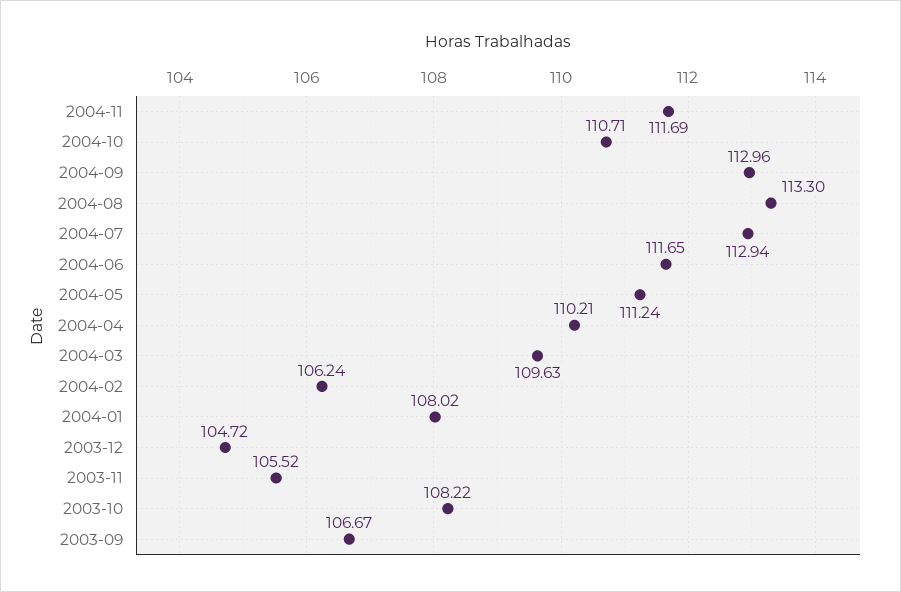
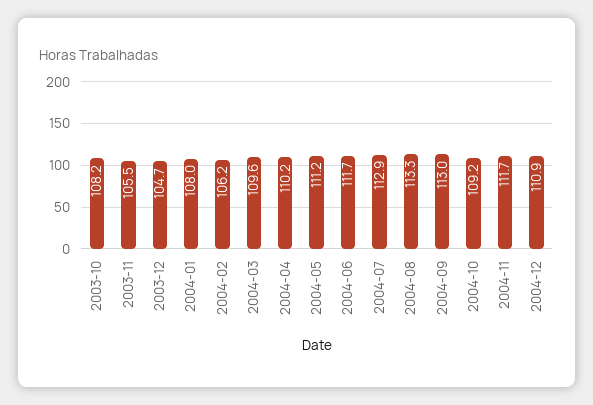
2004-10: 110.71 -> 109.2
2003-09: 106.67 -> none
2004-12: none -> 110.9

